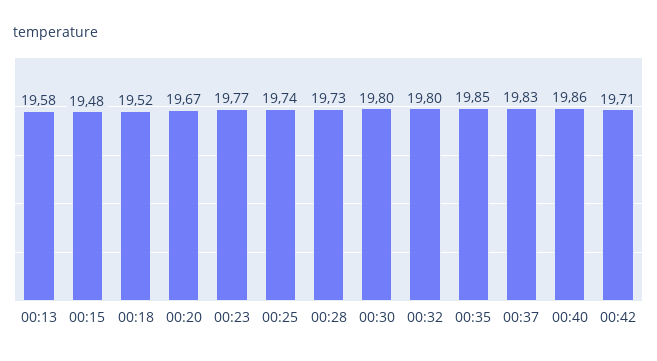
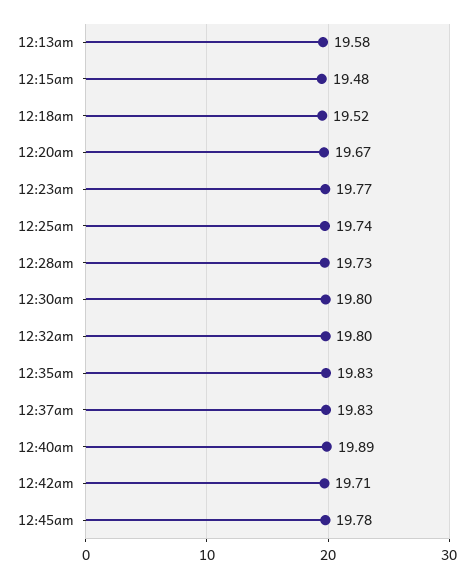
00:35: 19.85 -> 19.83
00:40: 19.86 -> 19.89
12:45am: none -> 19.78

